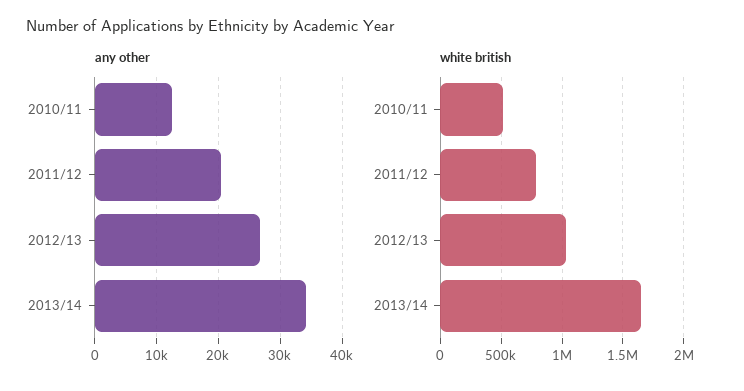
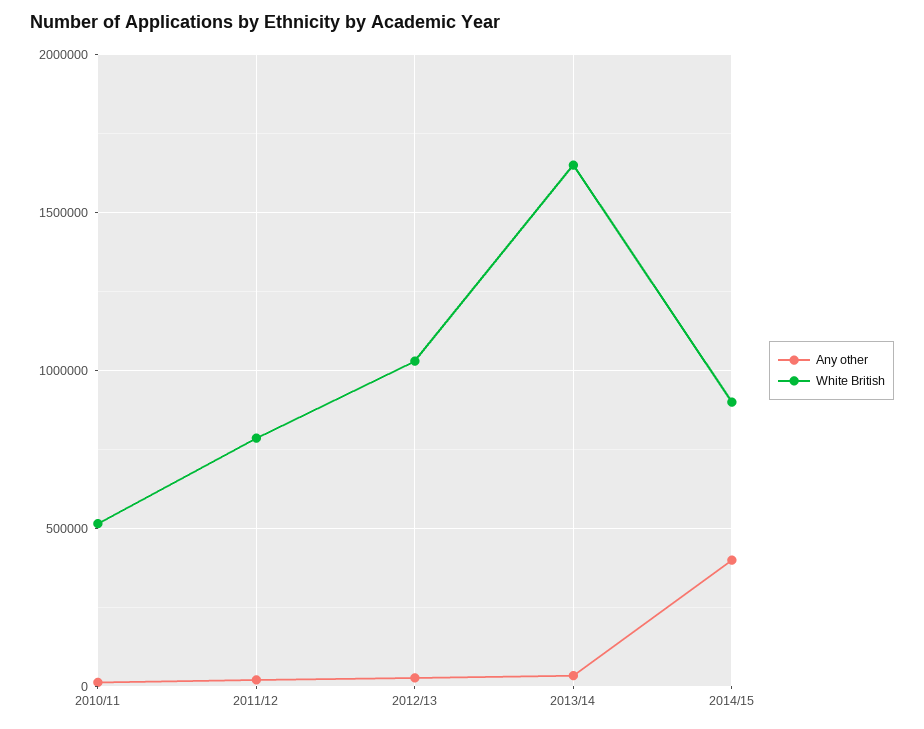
any other, 2014/15: none -> 400000
white british, 2014/15: none -> 900000

